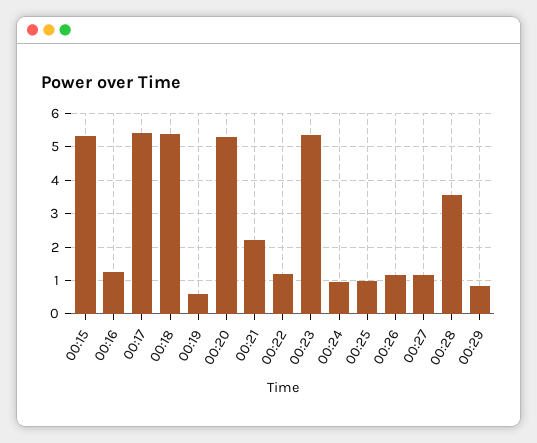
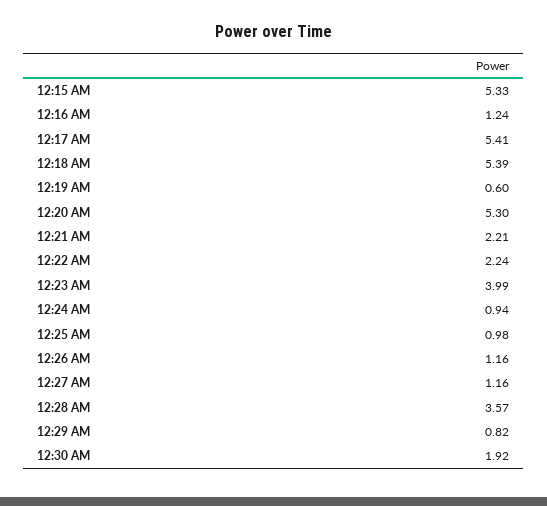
00:22: 1.2 -> 2.24
00:23: 5.4 -> 3.99
12:30 AM: none -> 1.92

